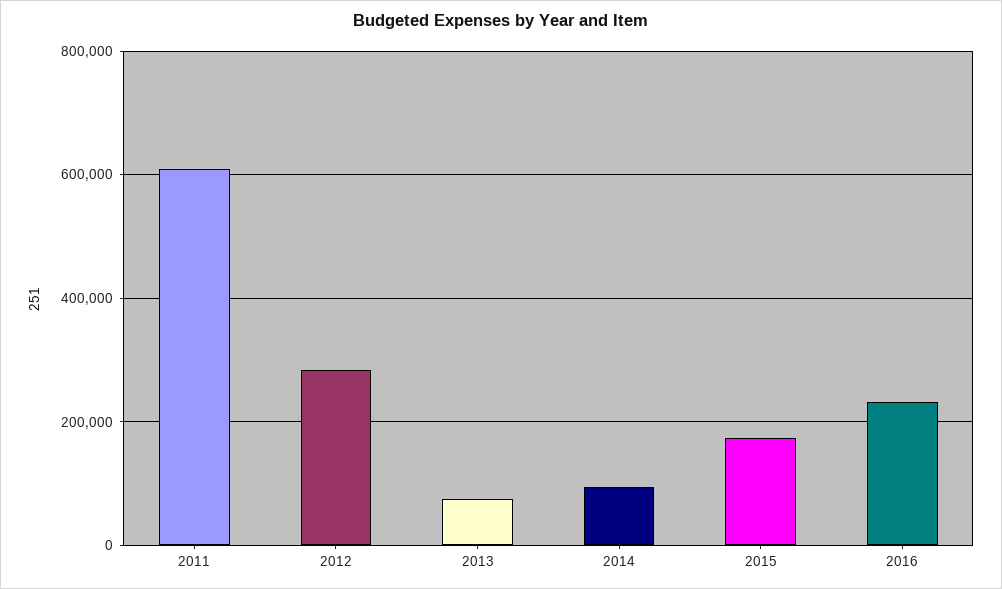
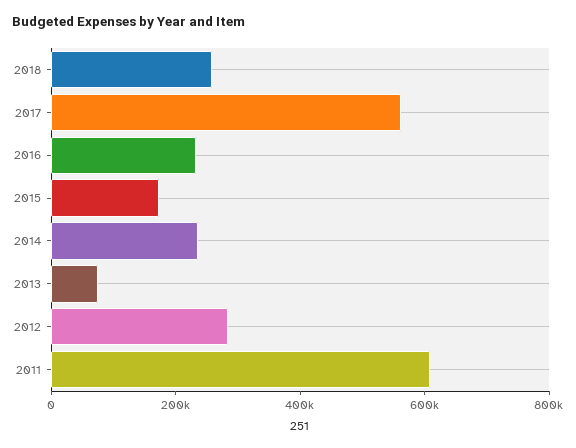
2014: 100000 -> 250000
2018: none -> 250000
2017: none -> 550000

